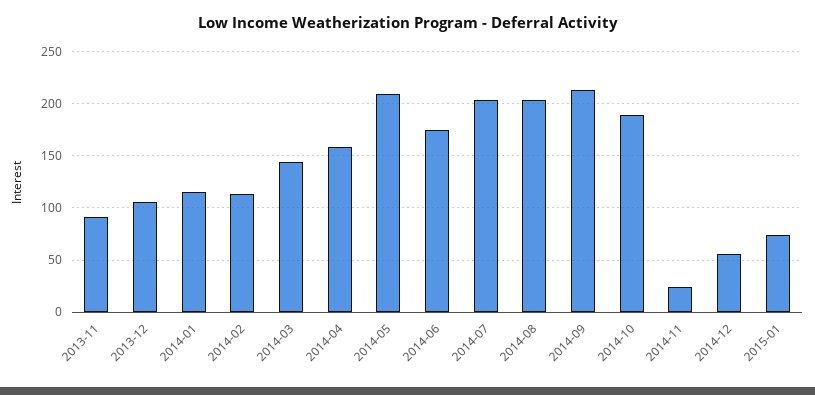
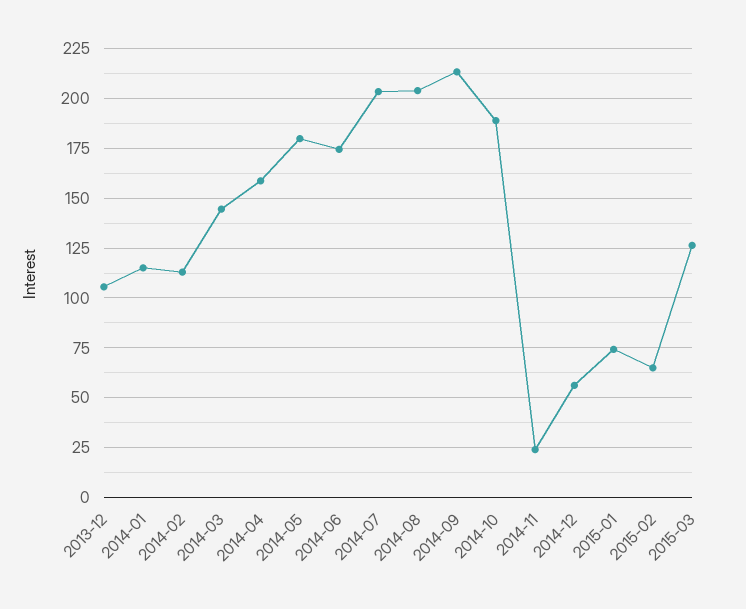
2013-11: 90 -> none
2014-05: 210 -> 180
2015-02: none -> 65
2015-03: none -> 125

